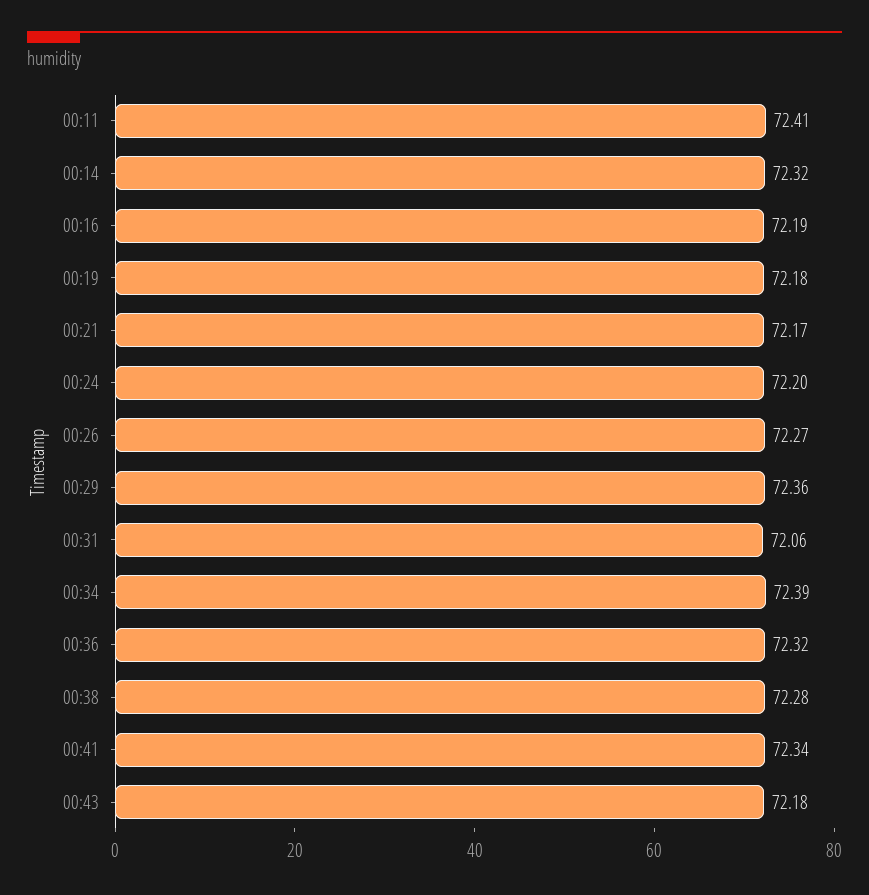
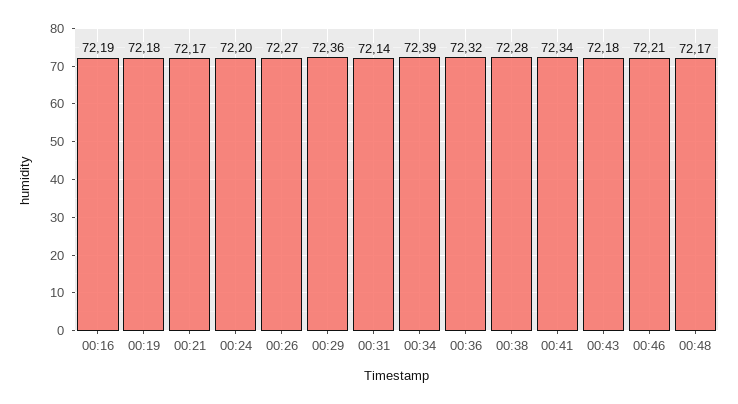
00:11: 72.41 -> none
00:14: 72.32 -> none
00:31: 72.06 -> 72.14
00:46: none -> 72.21
00:48: none -> 72.17

